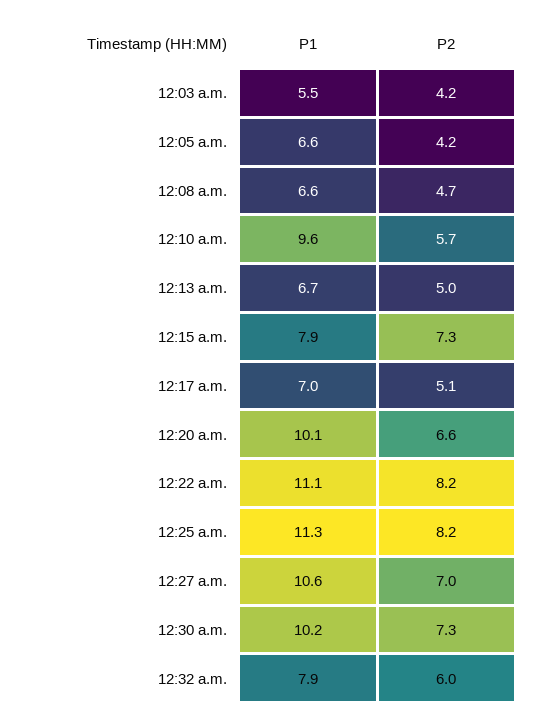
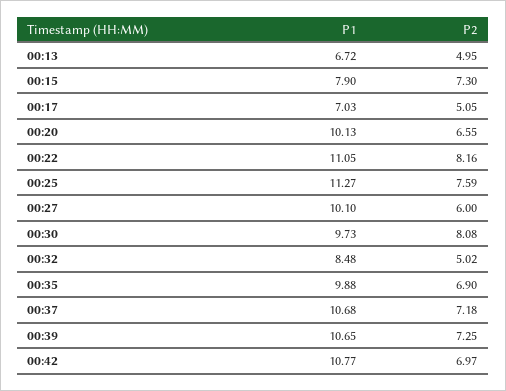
P1, 12:03 a.m.: 5.5 -> none
P2, 12:03 a.m.: 4.2 -> none
P1, 12:05 a.m.: 6.6 -> none
P2, 12:05 a.m.: 4.2 -> none
P1, 12:08 a.m.: 6.6 -> none
P2, 12:08 a.m.: 4.7 -> none
P1, 12:10 a.m.: 9.6 -> none
P2, 12:10 a.m.: 5.7 -> none
P2, 12:25 a.m.: 8.2 -> 7.59
P1, 12:27 a.m.: 10.6 -> 10.1
P2, 12:27 a.m.: 7 -> 6
P1, 12:30 a.m.: 10.2 -> 9.73
P2, 12:30 a.m.: 7.3 -> 8.08
P1, 12:32 a.m.: 7.9 -> 8.48
P2, 12:32 a.m.: 6 -> 5.02
P1, 00:35: none -> 9.88
P2, 00:35: none -> 6.9
P1, 00:37: none -> 10.68
P2, 00:37: none -> 7.18
P1, 00:39: none -> 10.65
P2, 00:39: none -> 7.25
P1, 00:42: none -> 10.77
P2, 00:42: none -> 6.97

